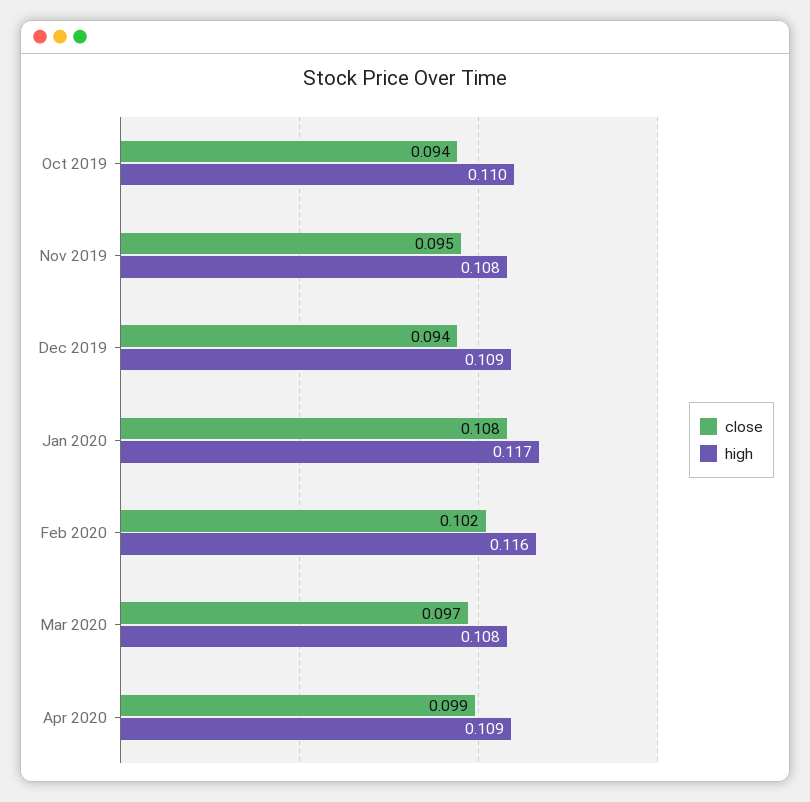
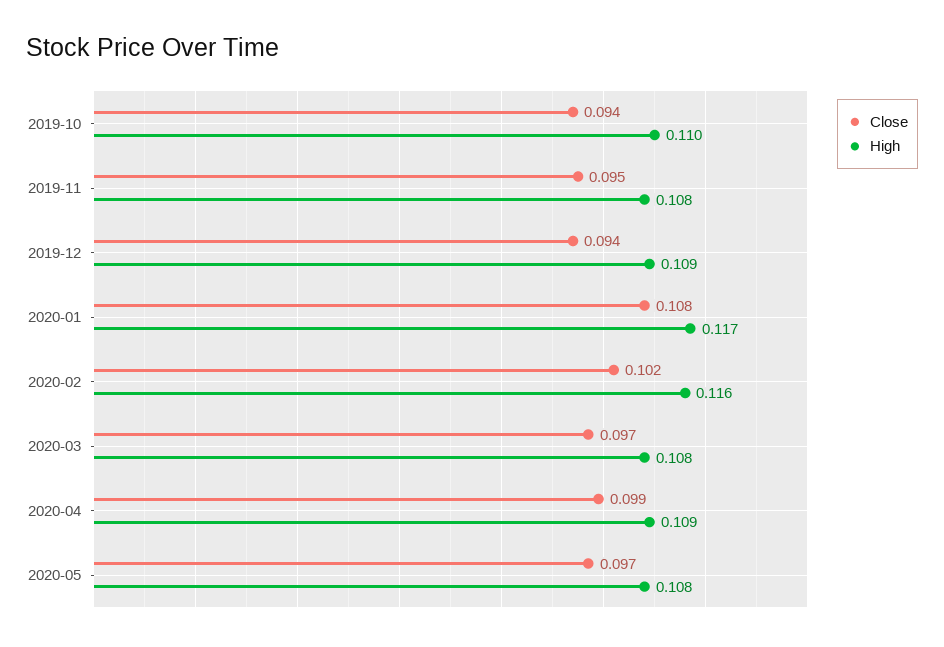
close, 2020-05: none -> 0.097
high, 2020-05: none -> 0.108

